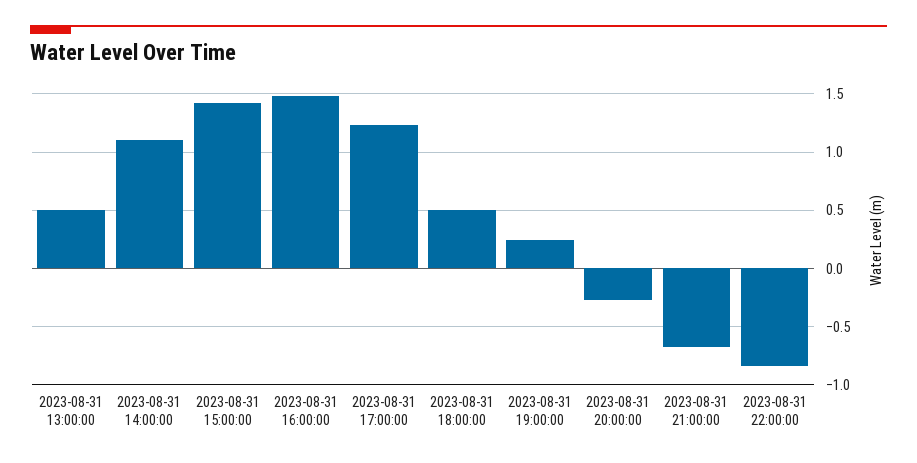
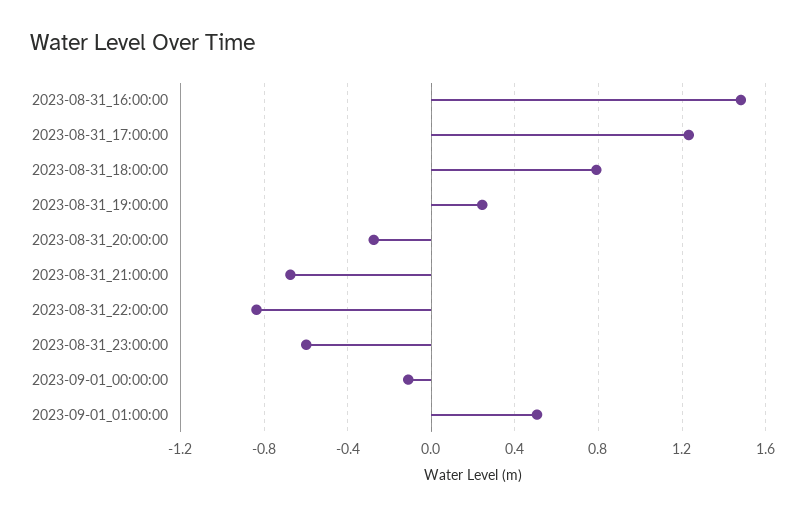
2023-08-31 13:00:00: 0.5 -> none
2023-08-31 14:00:00: 1.1 -> none
2023-08-31 15:00:00: 1.4 -> none
2023-08-31 18:00:00: 0.5 -> 0.8
2023-08-31_23:00:00: none -> -0.6
2023-09-01_00:00:00: none -> -0.1
2023-09-01_01:00:00: none -> 0.5

